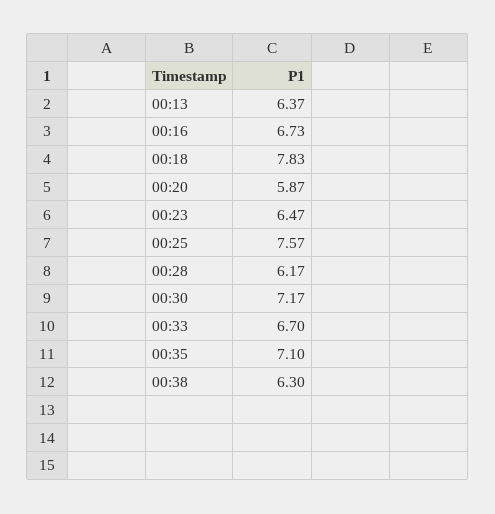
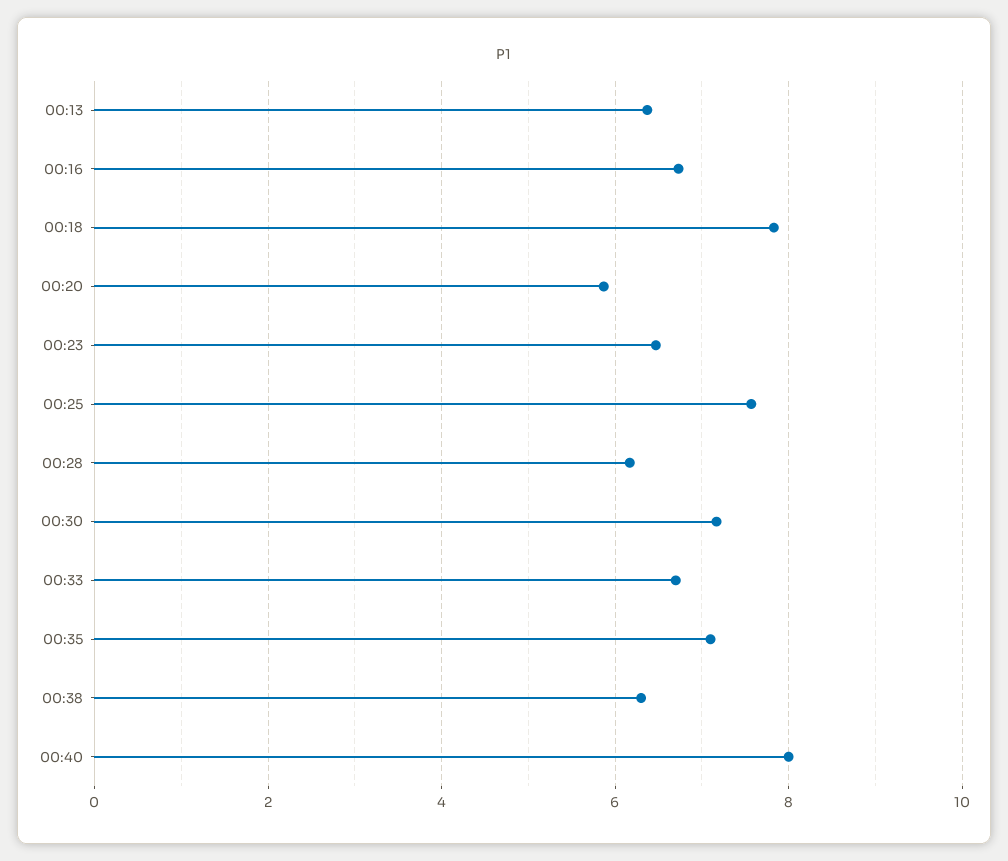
00:40: none -> 8

